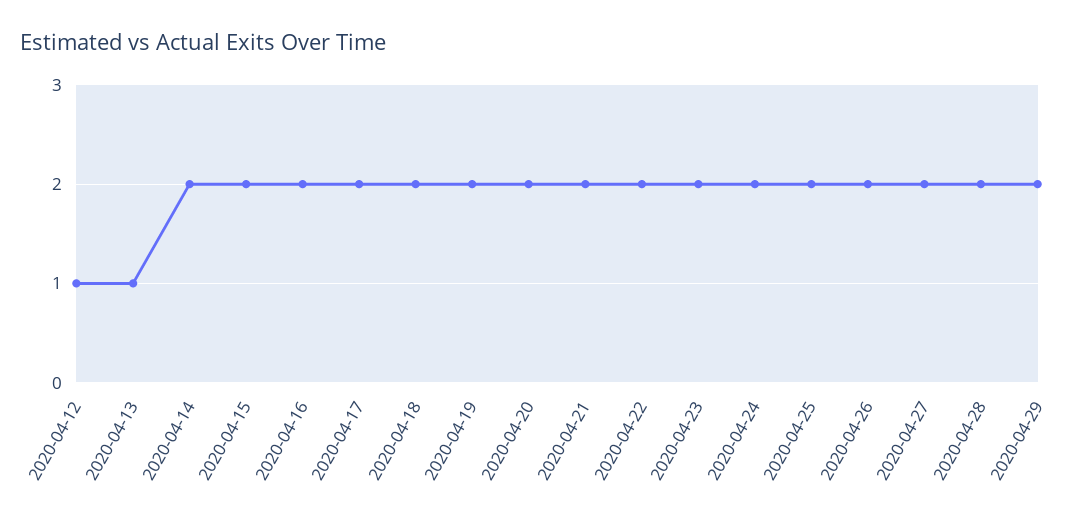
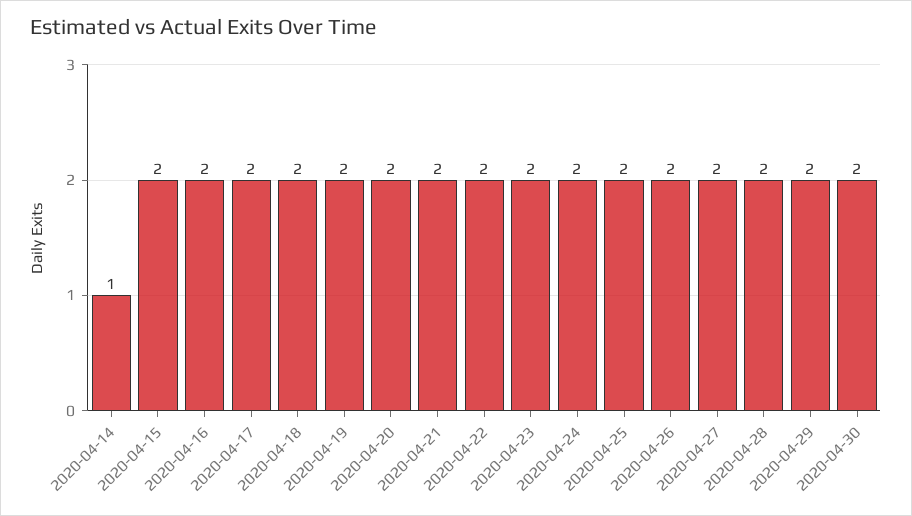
2020-04-12: 1 -> none
2020-04-13: 1 -> none
2020-04-14: 2 -> 1
2020-04-30: none -> 2

